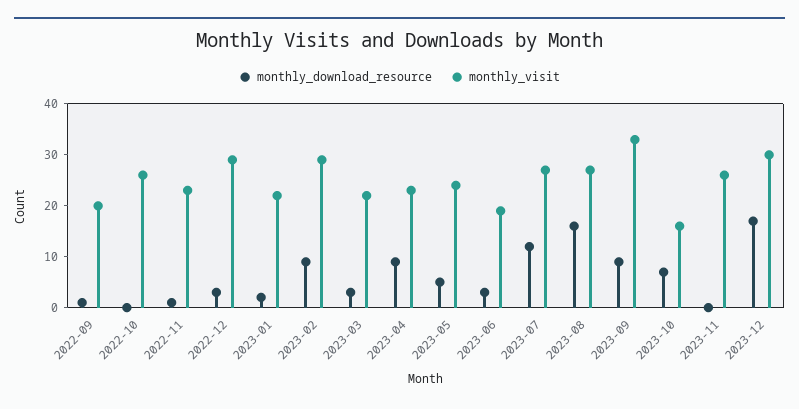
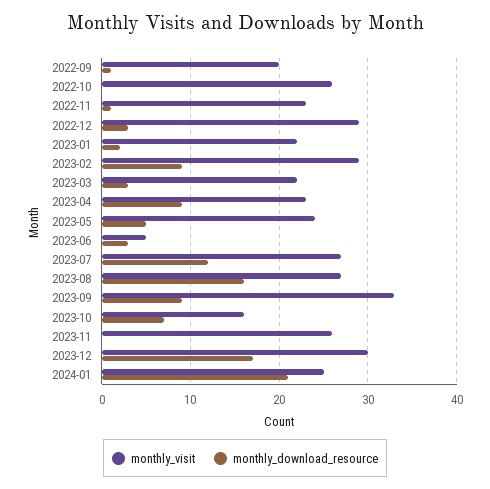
monthly_visit, 2023-06: 20 -> 5
monthly_visit, 2024-01: none -> 25
monthly_download_resource, 2024-01: none -> 21

